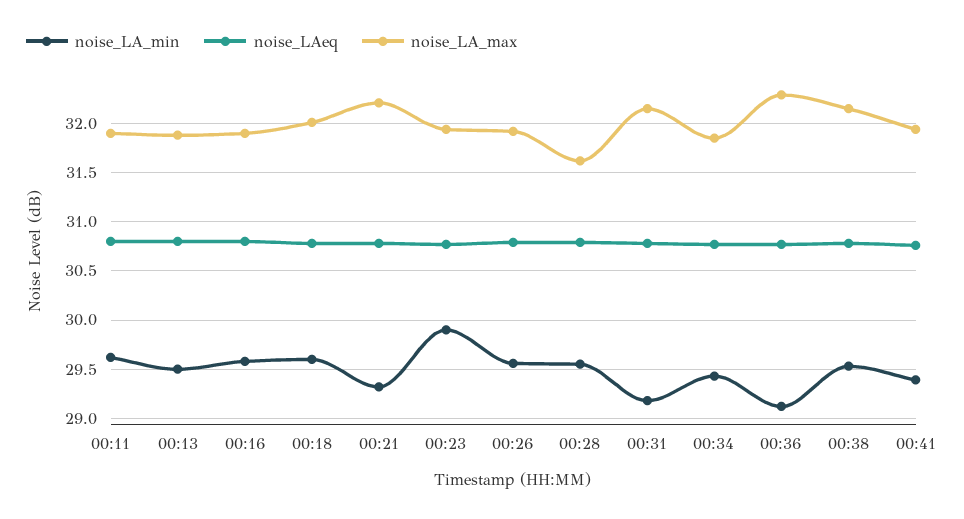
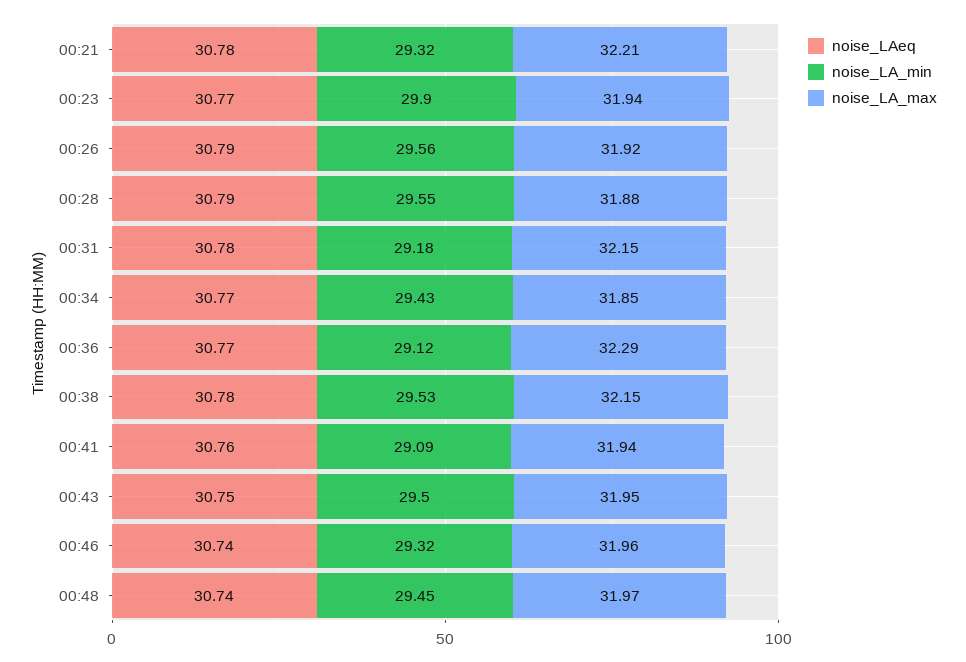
noise_LA_min, 00:11: 29.6 -> none
noise_LAeq, 00:11: 30.8 -> none
noise_LA_max, 00:11: 31.9 -> none
noise_LA_min, 00:13: 29.5 -> none
noise_LAeq, 00:13: 30.8 -> none
noise_LA_max, 00:13: 31.9 -> none
noise_LA_min, 00:16: 29.6 -> none
noise_LAeq, 00:16: 30.8 -> none
noise_LA_max, 00:16: 31.9 -> none
noise_LA_min, 00:18: 29.6 -> none
noise_LAeq, 00:18: 30.8 -> none
noise_LA_max, 00:18: 32 -> none
noise_LA_max, 00:28: 31.6 -> 31.88
noise_LA_min, 00:41: 29.4 -> 29.09
noise_LAeq, 00:43: none -> 30.75
noise_LA_min, 00:43: none -> 29.5
noise_LA_max, 00:43: none -> 31.95
noise_LAeq, 00:46: none -> 30.74
noise_LA_min, 00:46: none -> 29.32
noise_LA_max, 00:46: none -> 31.96
noise_LAeq, 00:48: none -> 30.74
noise_LA_min, 00:48: none -> 29.45
noise_LA_max, 00:48: none -> 31.97

